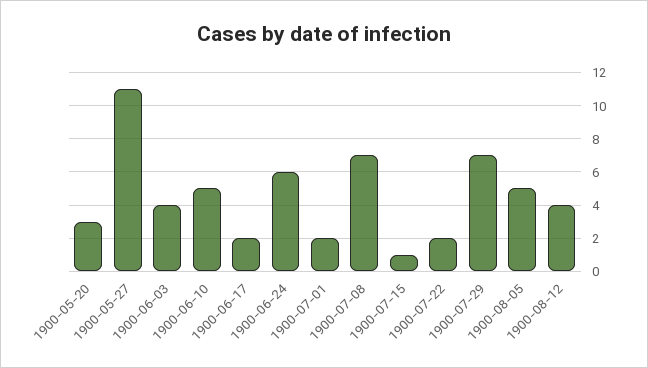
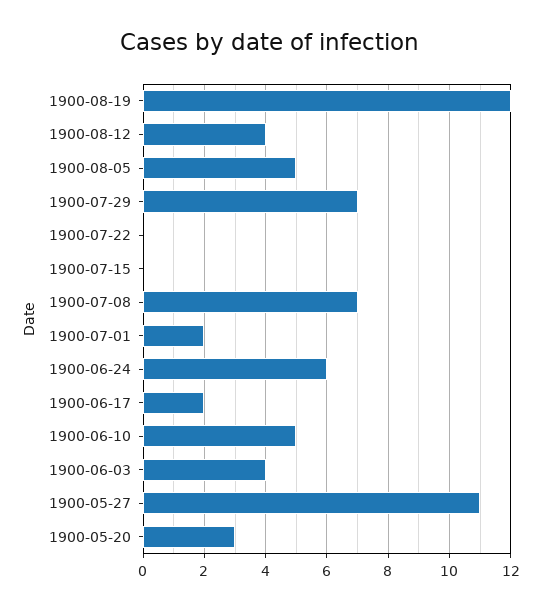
1900-07-15: 1 -> 0
1900-07-22: 2 -> 0
1900-08-19: none -> 12

